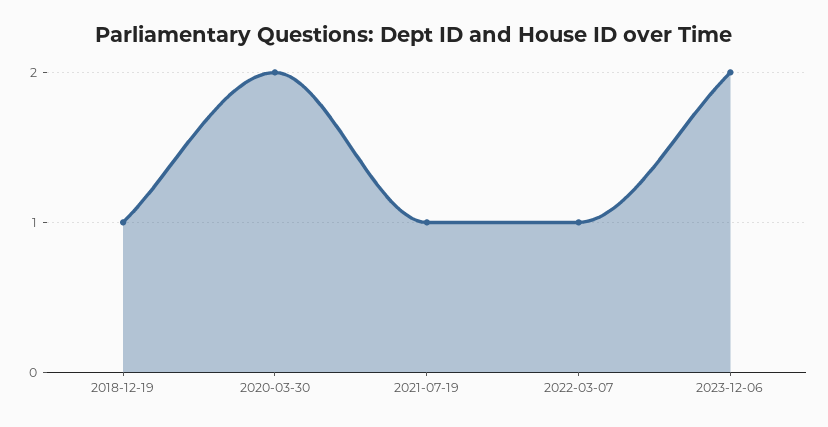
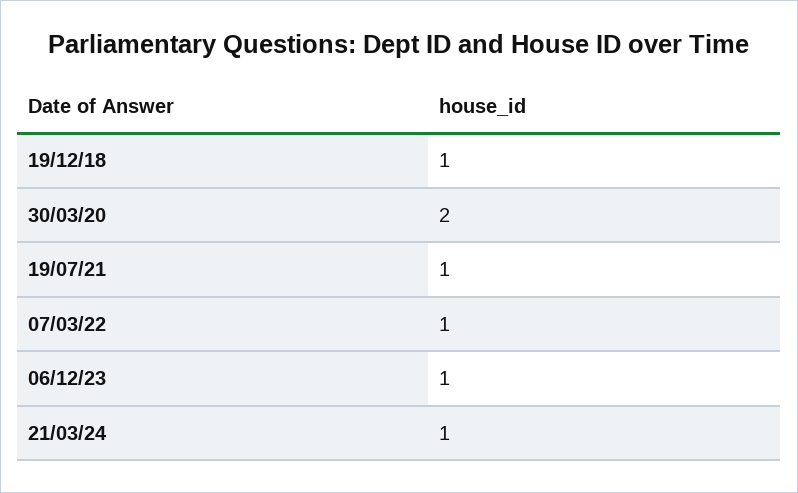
2023-12-06: 2 -> 1
21/03/24: none -> 1

